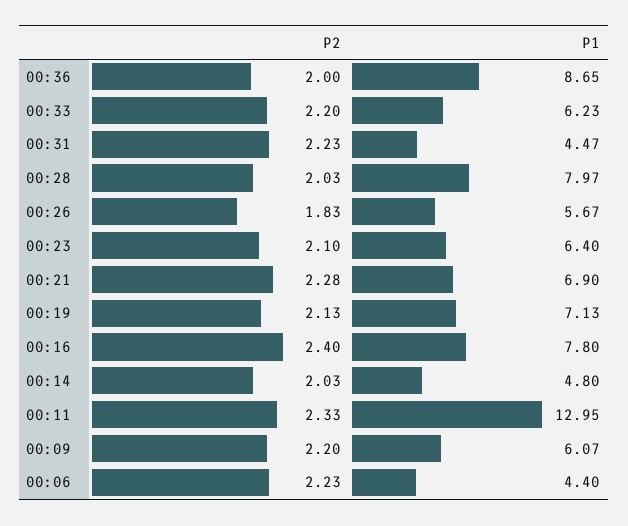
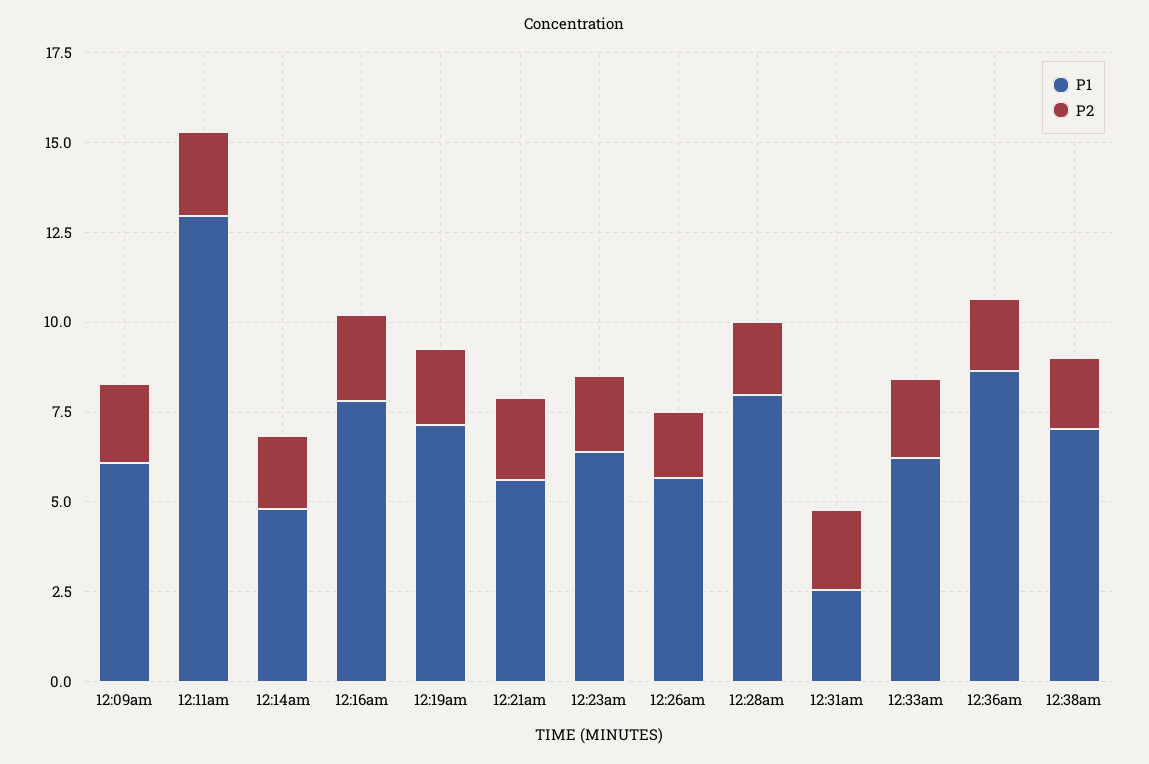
P1, 00:31: 4.47 -> 2.5
P1, 00:21: 6.9 -> 5.5
P2, 00:06: 2.23 -> none
P1, 00:06: 4.4 -> none
P1, 12:38am: none -> 7
P2, 12:38am: none -> 2

